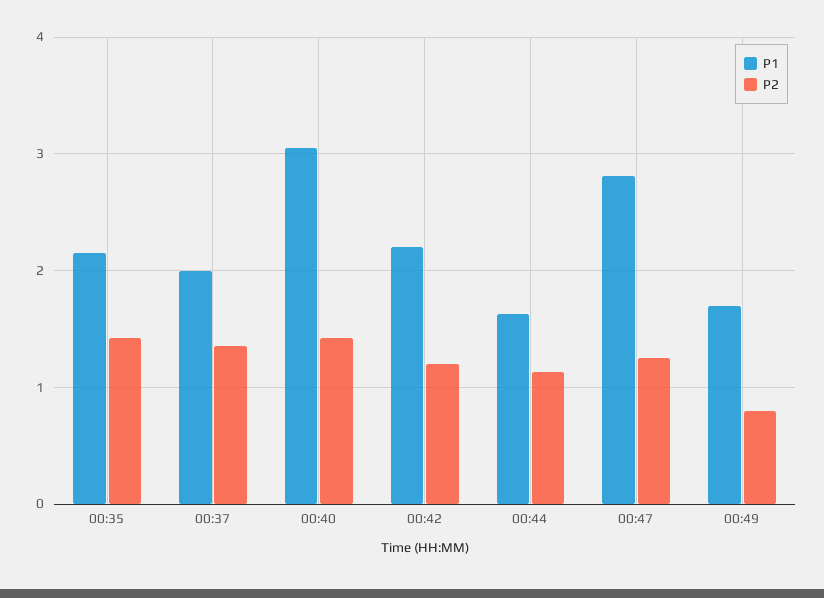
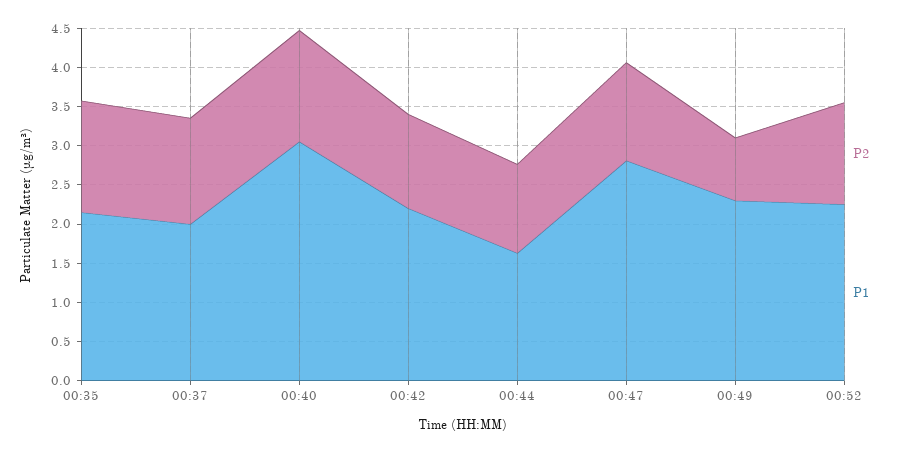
P1, 00:49: 1.7 -> 2.25
P2, 00:52: none -> 1.25
P1, 00:52: none -> 2.25

